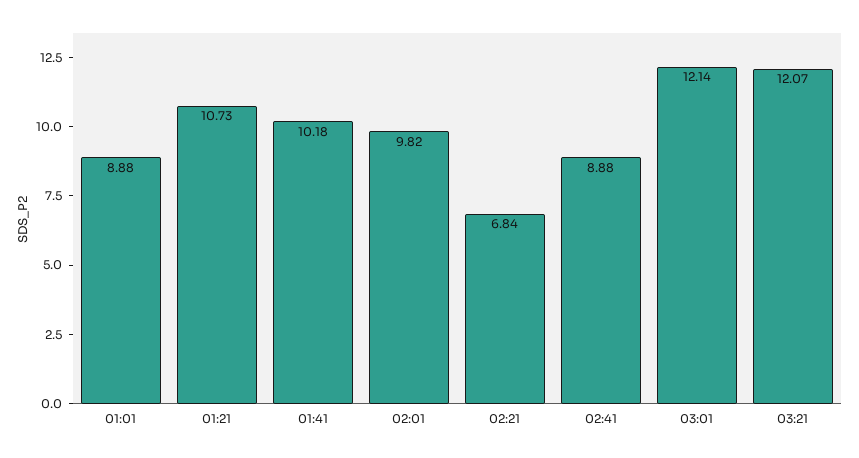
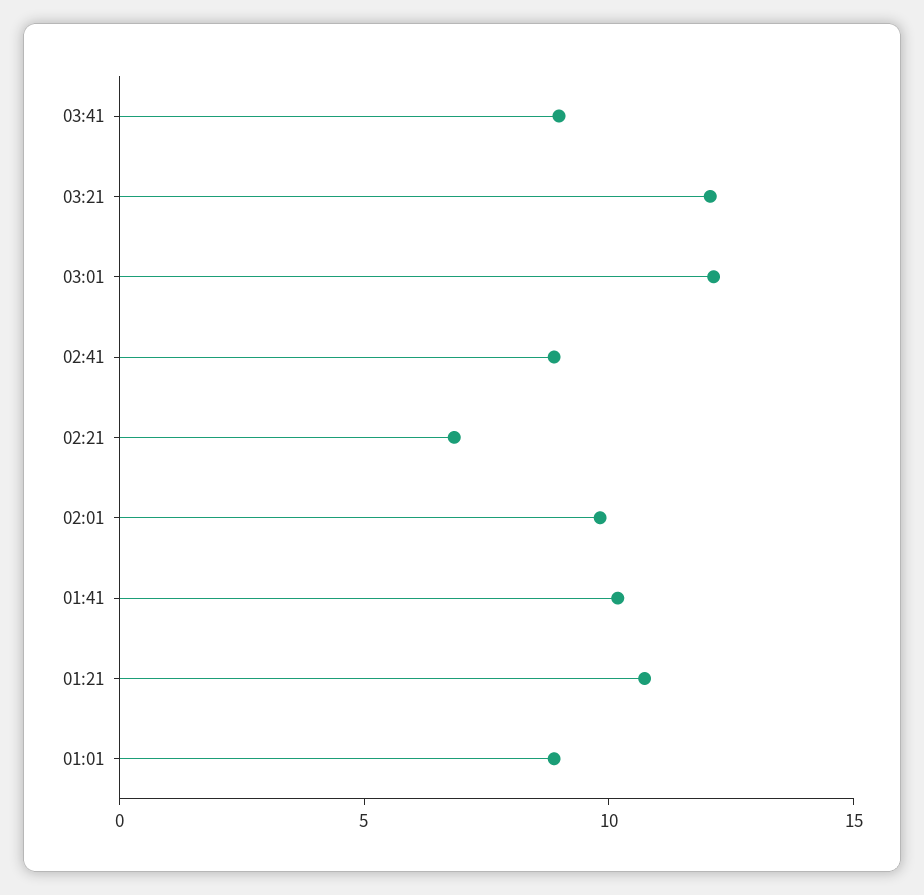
03:41: none -> 9

